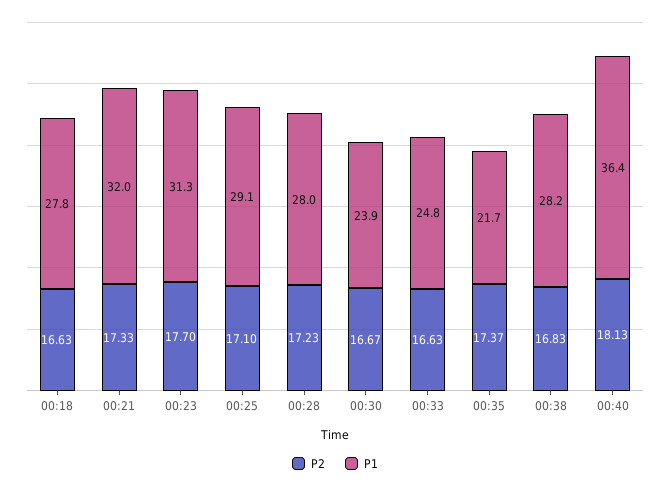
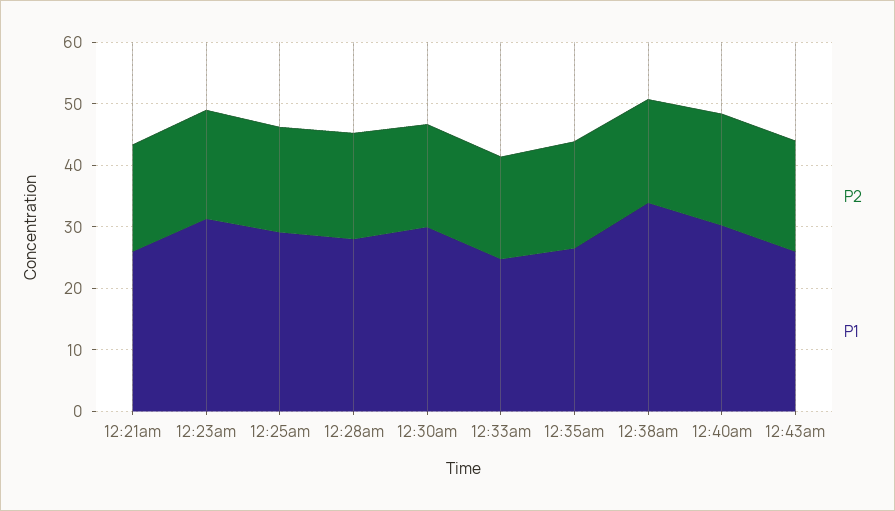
P2, 00:18: 16.63 -> none
P1, 00:18: 27.8 -> none
P1, 00:21: 32 -> 26
P1, 00:30: 23.9 -> 30
P1, 00:35: 21.7 -> 26
P1, 00:38: 28.2 -> 34
P1, 00:40: 36.4 -> 30
P2, 12:43am: none -> 18
P1, 12:43am: none -> 26

